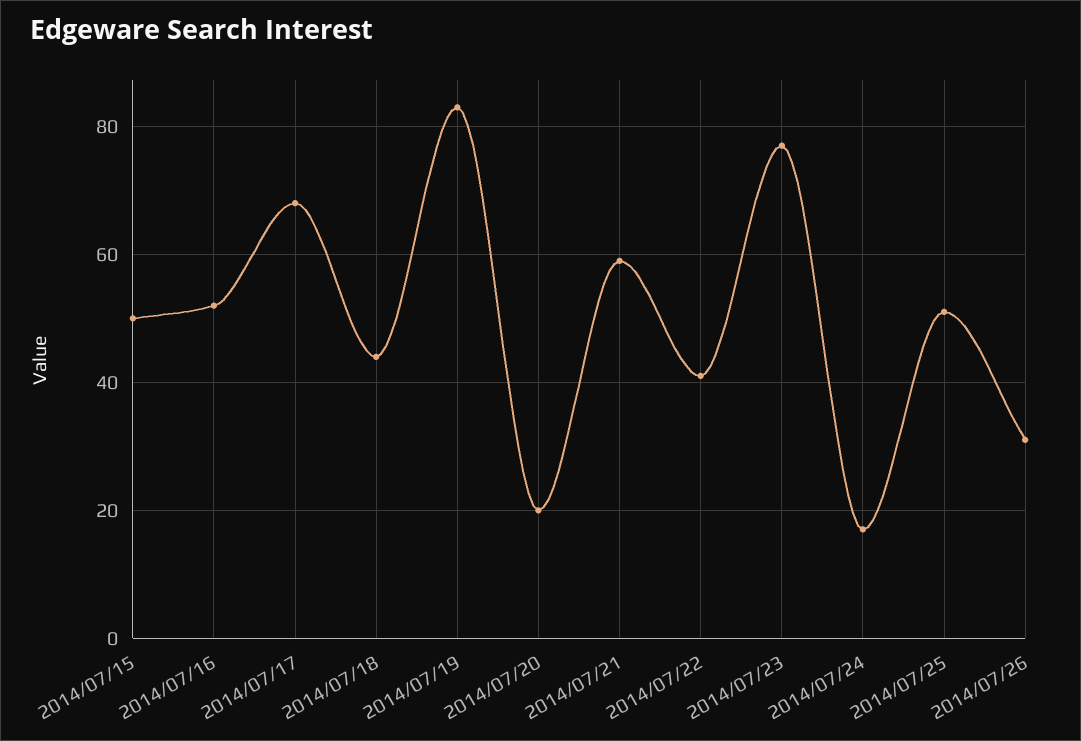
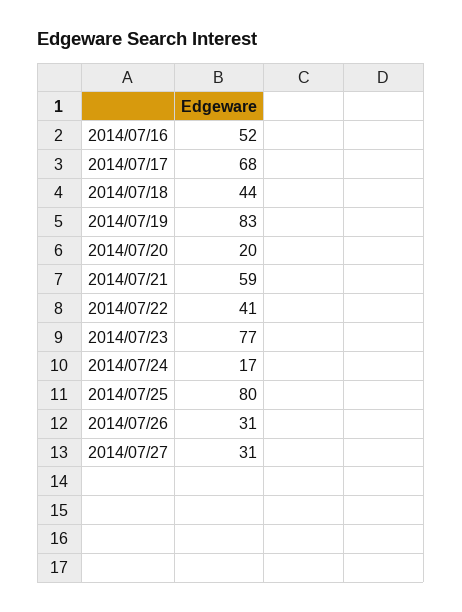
2014/07/15: 50 -> none
2014/07/25: 50 -> 80
2014/07/27: none -> 31

